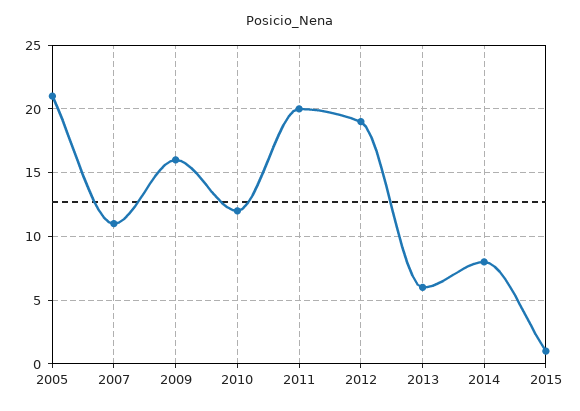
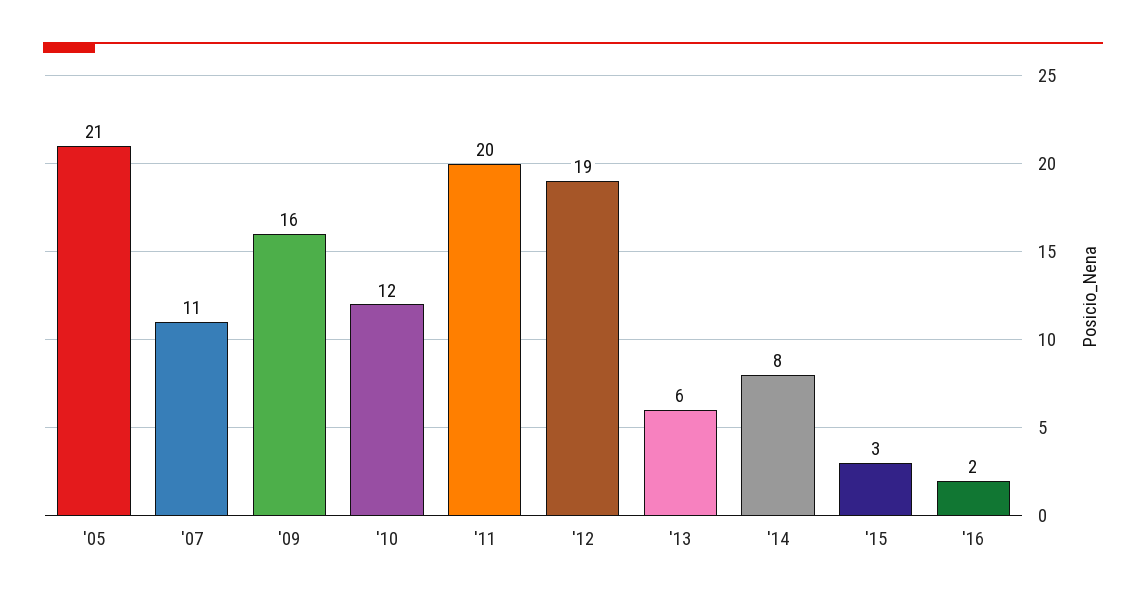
2015: 1 -> 3
'16: none -> 2

